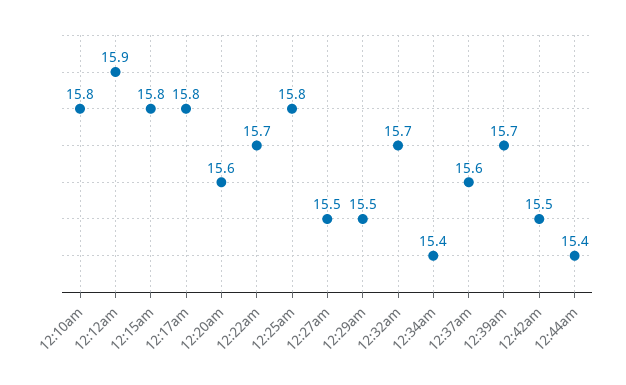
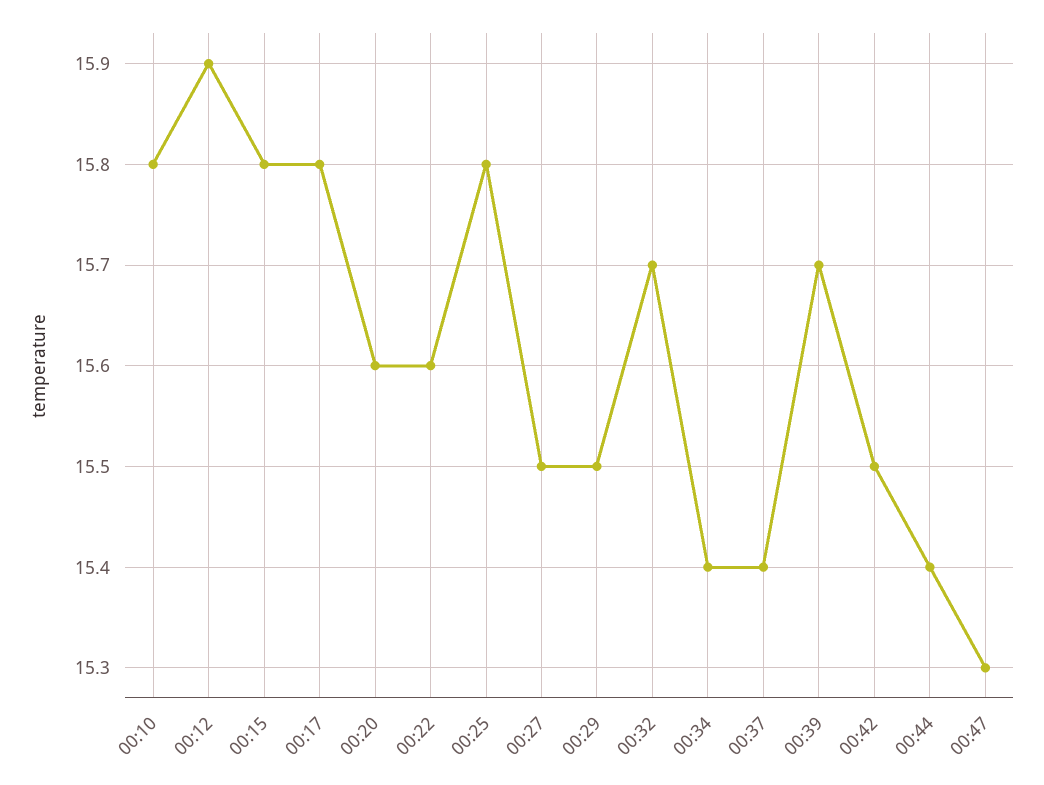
12:22am: 15.7 -> 15.6
12:37am: 15.6 -> 15.4
00:47: none -> 15.3

